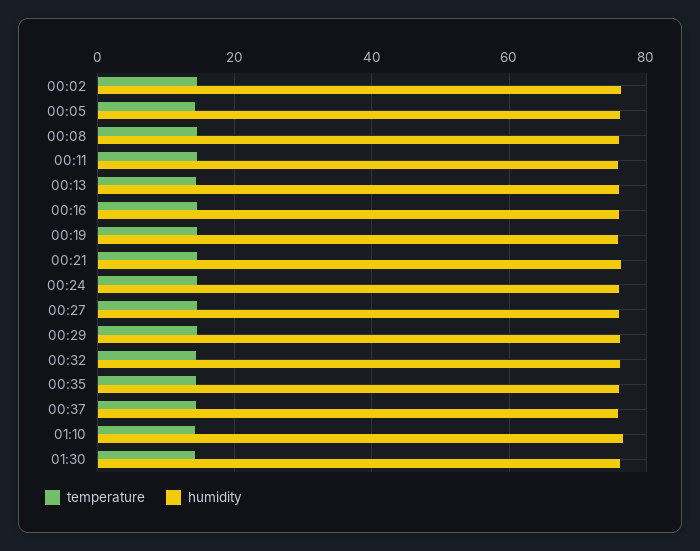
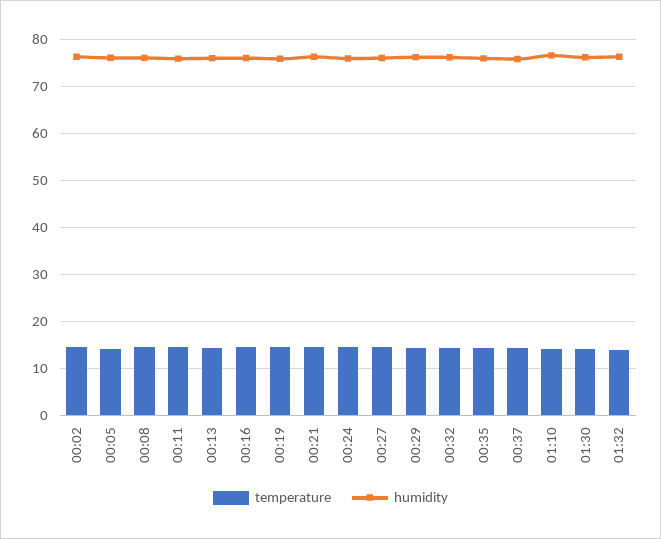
temperature, 01:32: none -> 14
humidity, 01:32: none -> 76

